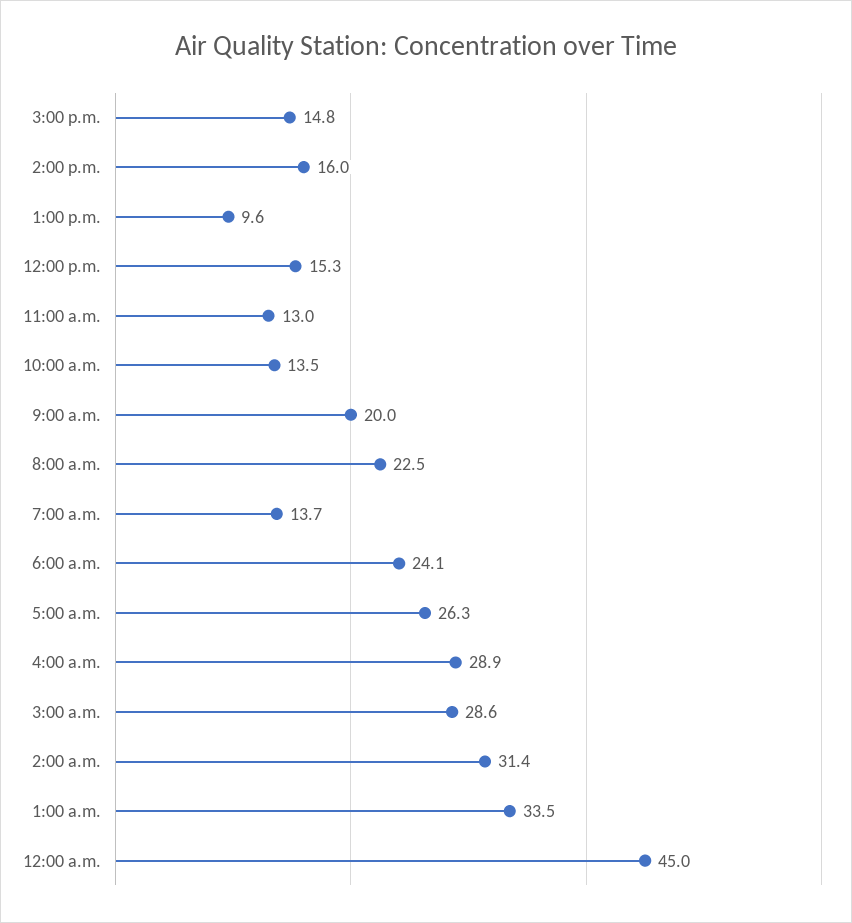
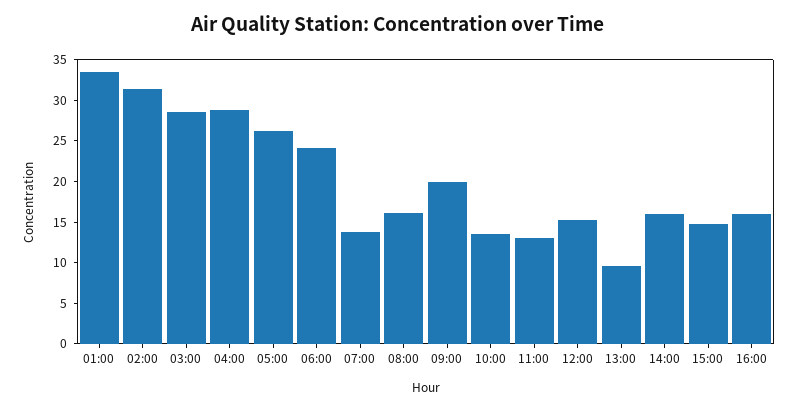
8:00 a.m.: 22.5 -> 16
12:00 a.m.: 45 -> none
16:00: none -> 16

